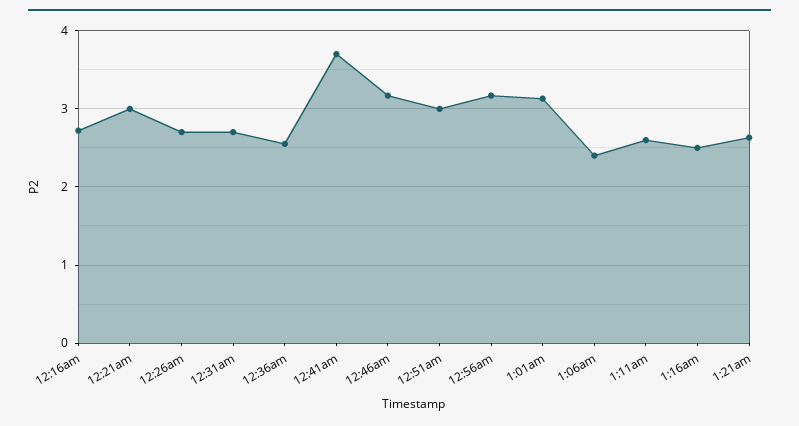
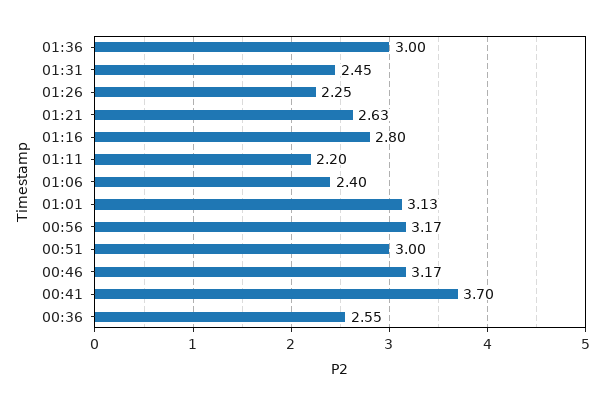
12:16am: 2.7 -> none
12:21am: 3 -> none
12:26am: 2.7 -> none
12:31am: 2.7 -> none
1:11am: 2.6 -> 2.2
1:16am: 2.5 -> 2.8
01:36: none -> 3
01:31: none -> 2.45
01:26: none -> 2.25

